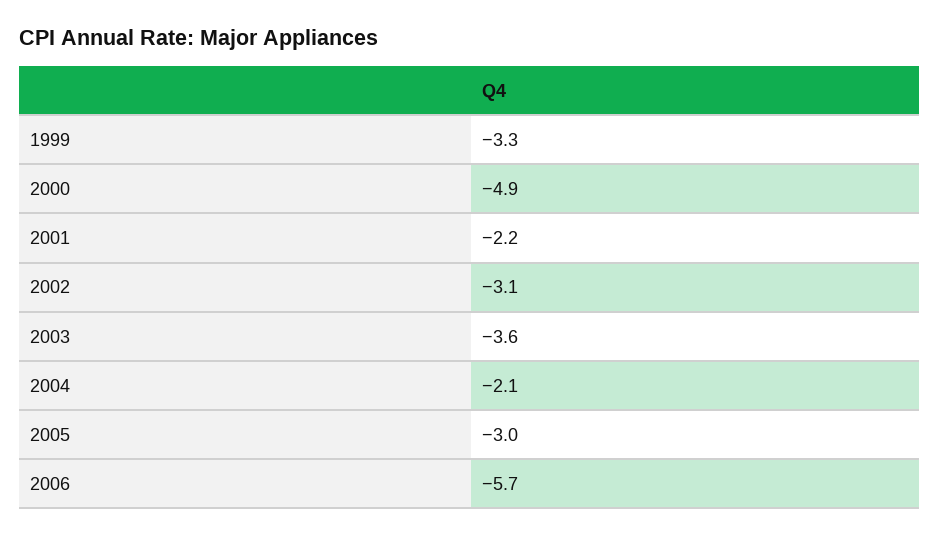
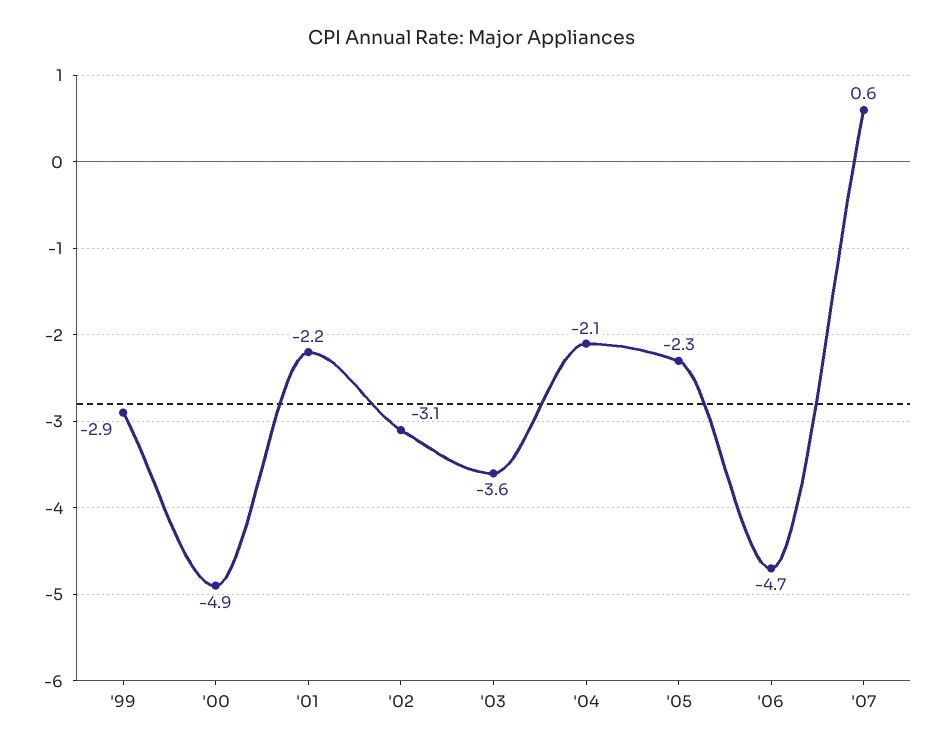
1999: -3.3 -> -2.9
2005: -3 -> -2.3
2006: -5.7 -> -4.7
'07: none -> 0.6

